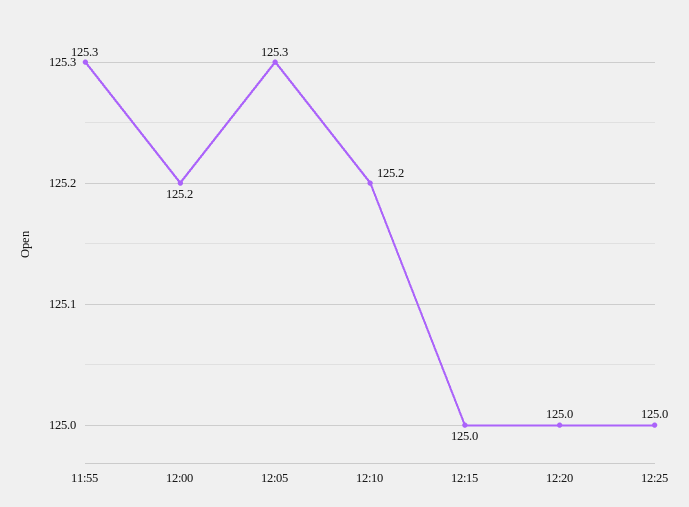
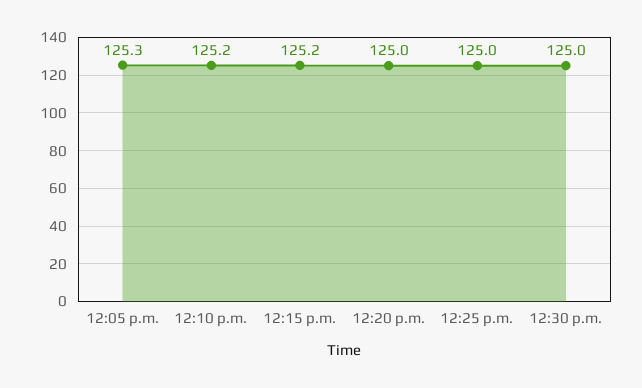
11:55: 125.3 -> none
12:00: 125.2 -> none
12:15: 125 -> 125.2
12:30 p.m.: none -> 125

